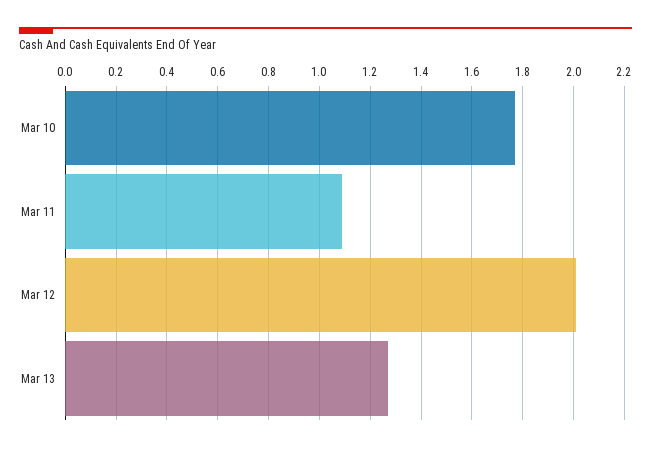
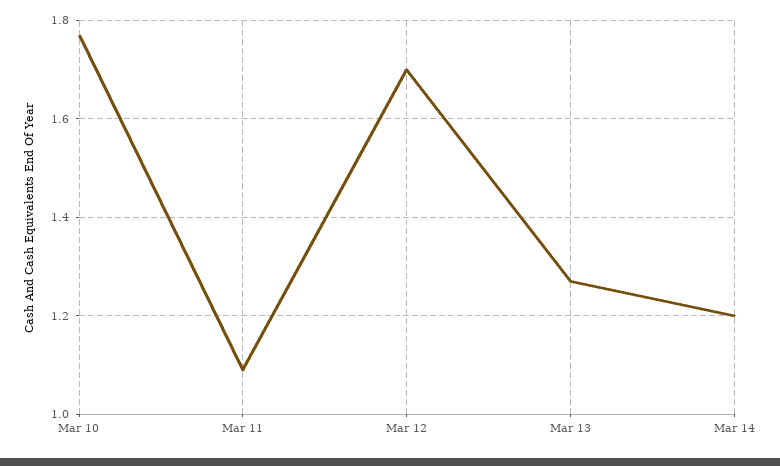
Mar 12: 2 -> 1.7
Mar 14: none -> 1.2

